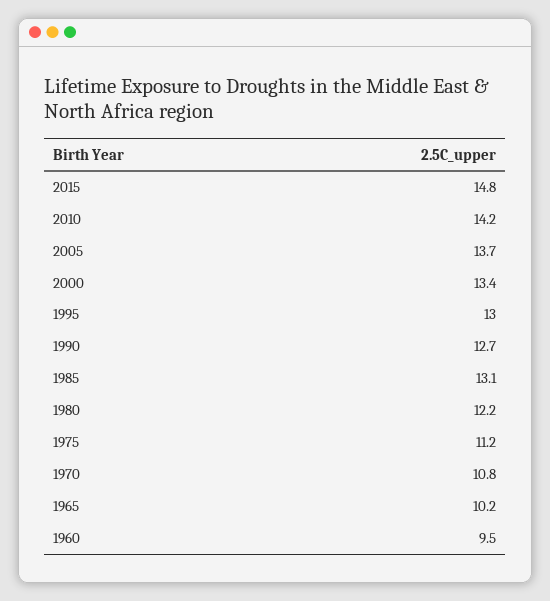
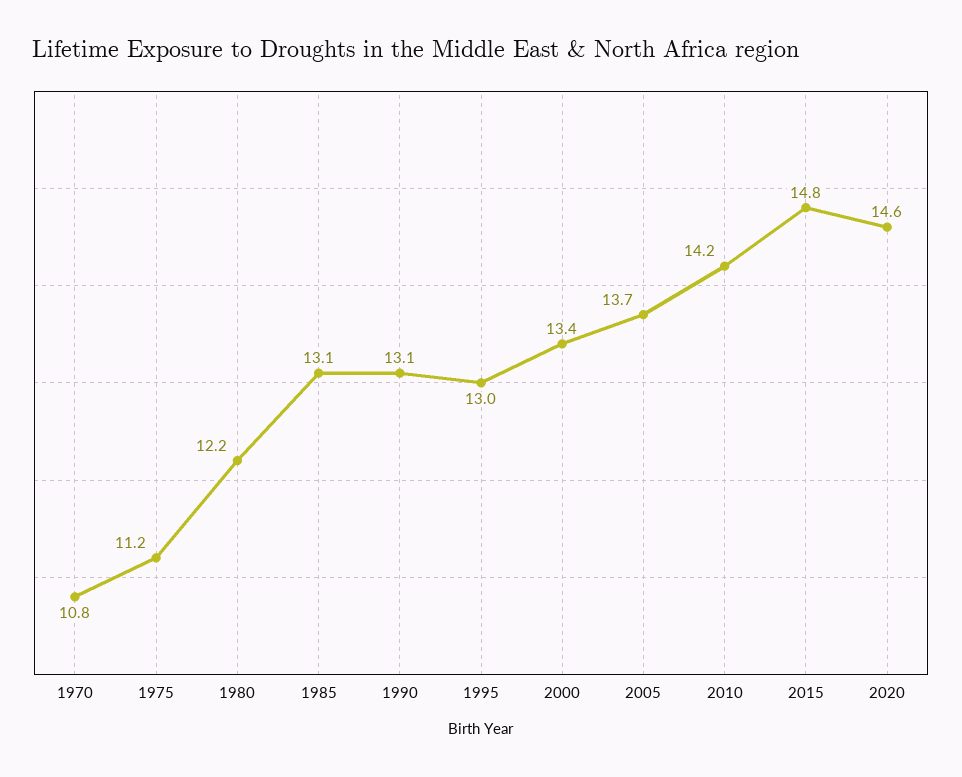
1990: 12.7 -> 13.1
1965: 10.2 -> none
1960: 9.5 -> none
2020: none -> 14.6

